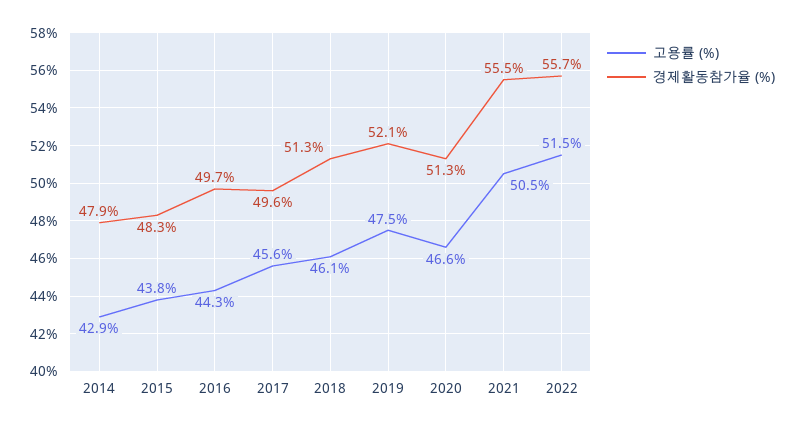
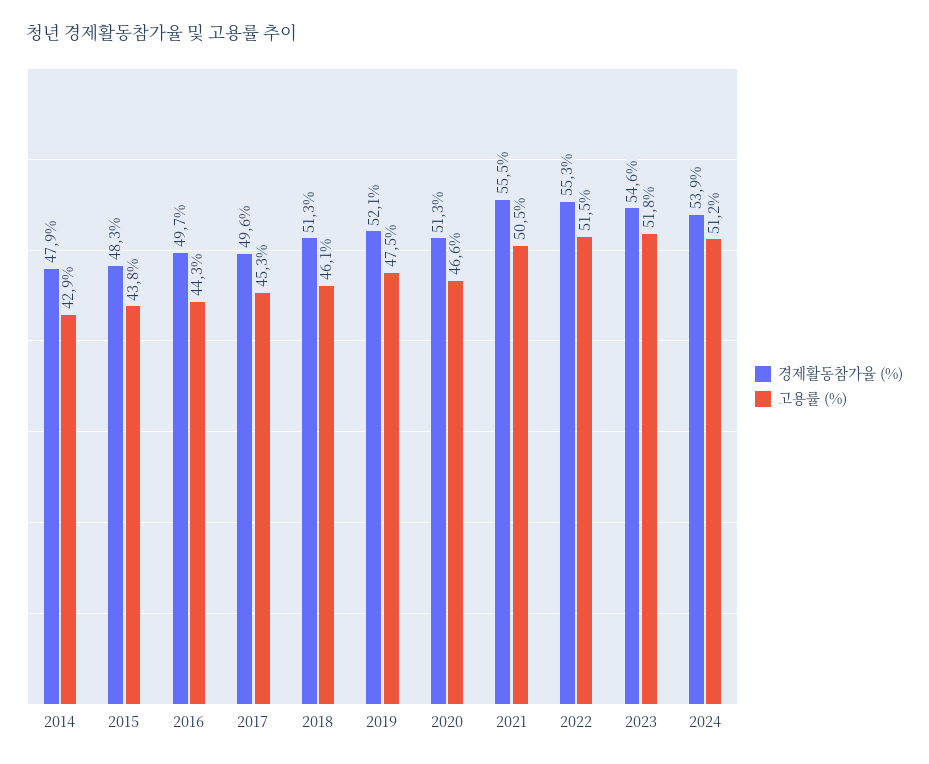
고용률 (%), 2017: 45.6 -> 45.3
경제활동참가율 (%), 2022: 55.7 -> 55.3
경제활동참가율 (%), 2023: none -> 54.6
고용률 (%), 2023: none -> 51.8
경제활동참가율 (%), 2024: none -> 53.9
고용률 (%), 2024: none -> 51.2

